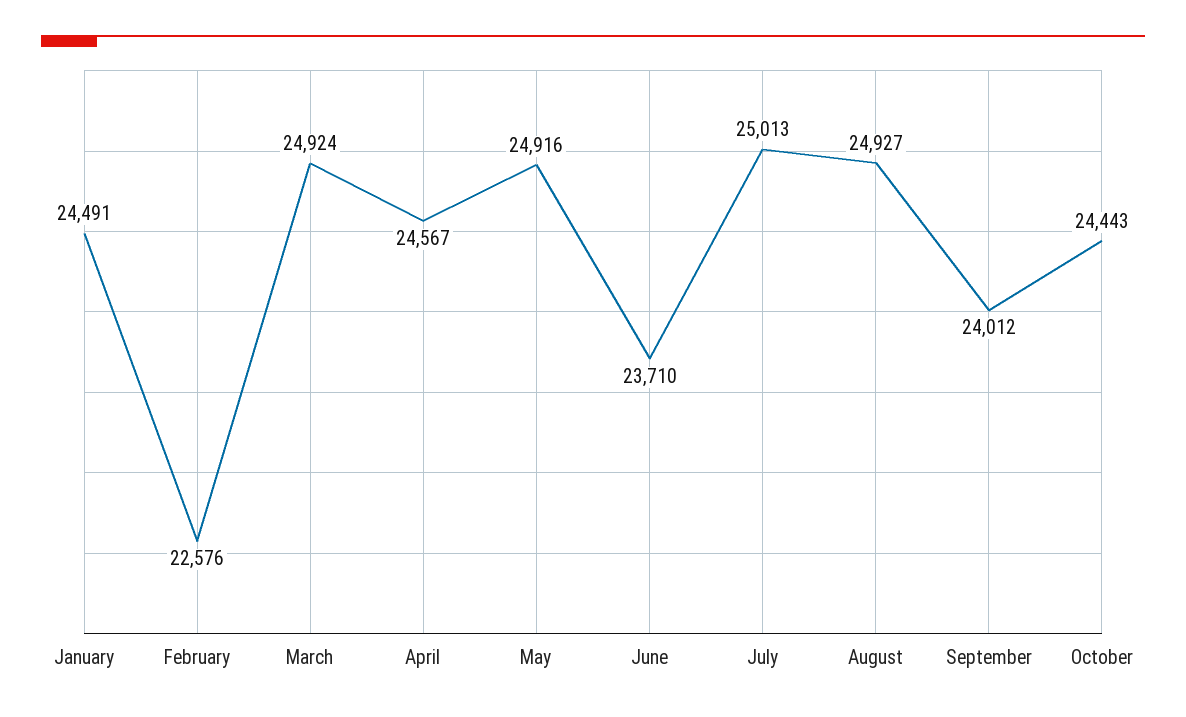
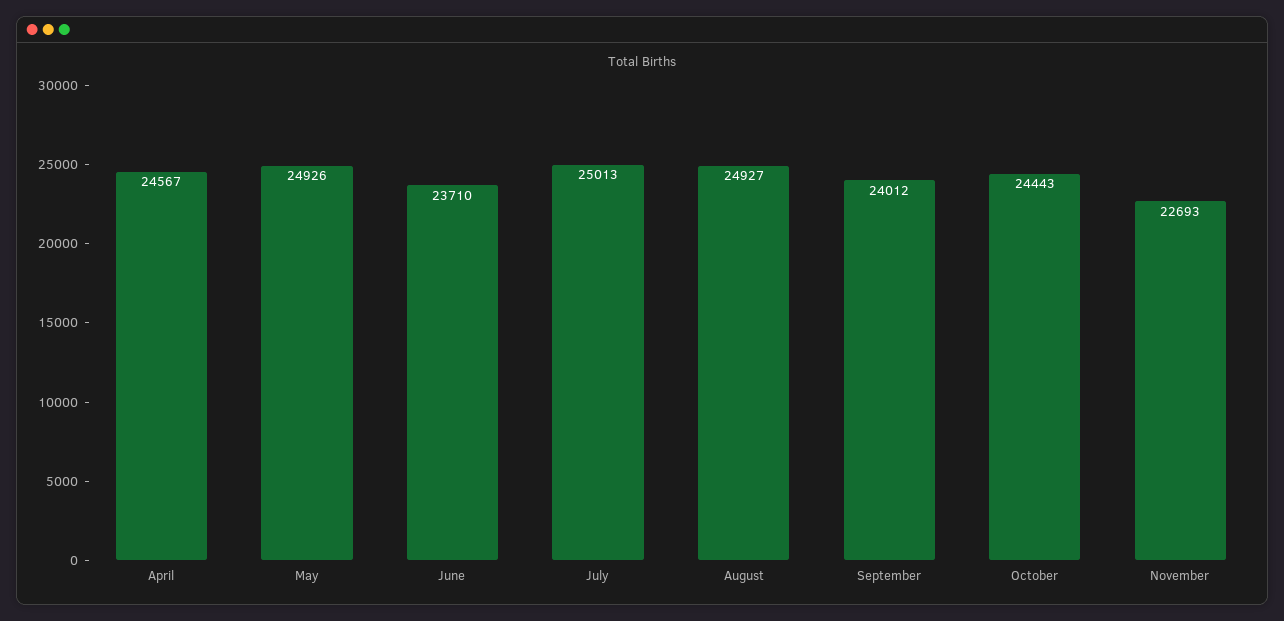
January: 24491 -> none
February: 22576 -> none
March: 24924 -> none
May: 24916 -> 24926
November: none -> 22693

